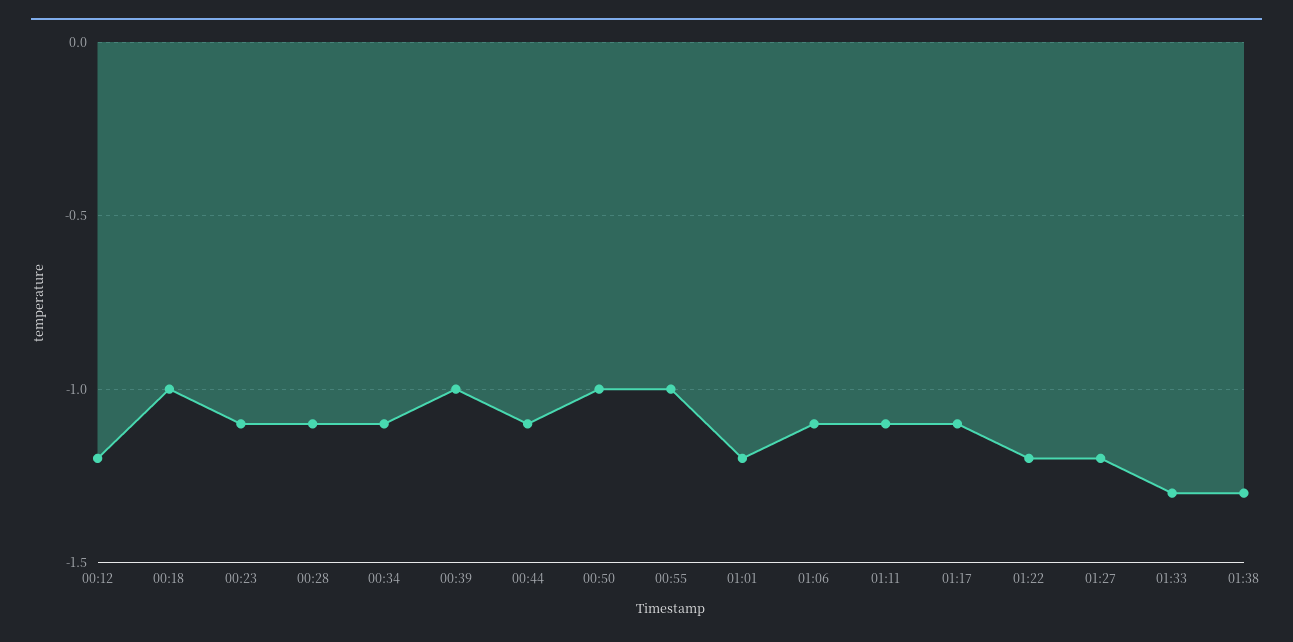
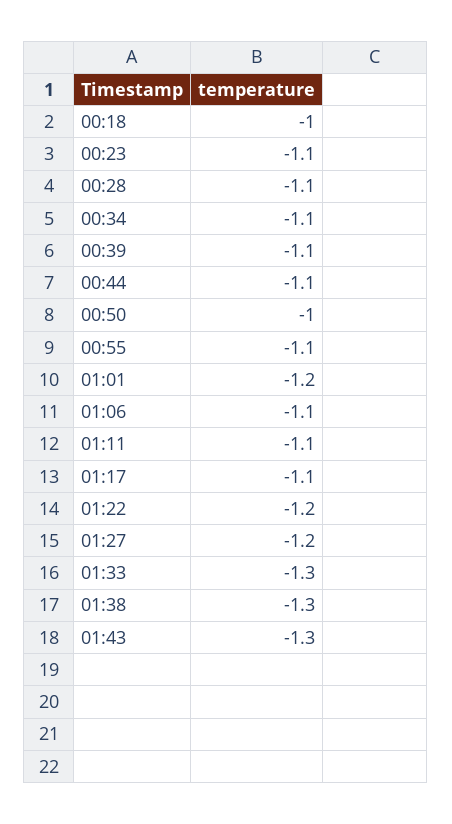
00:12: -1.2 -> none
00:39: -1 -> -1.1
00:55: -1 -> -1.1
01:43: none -> -1.3

